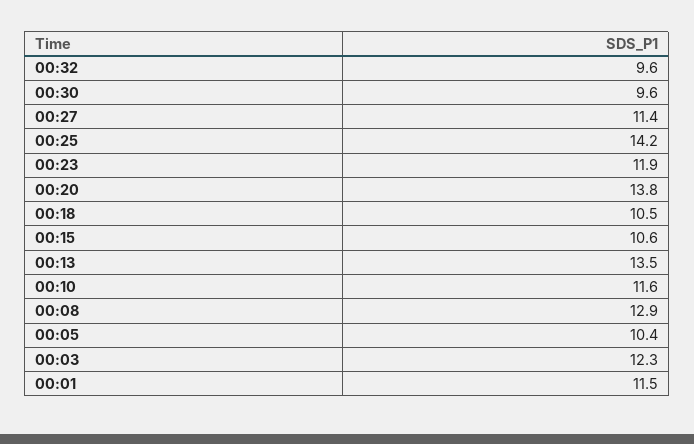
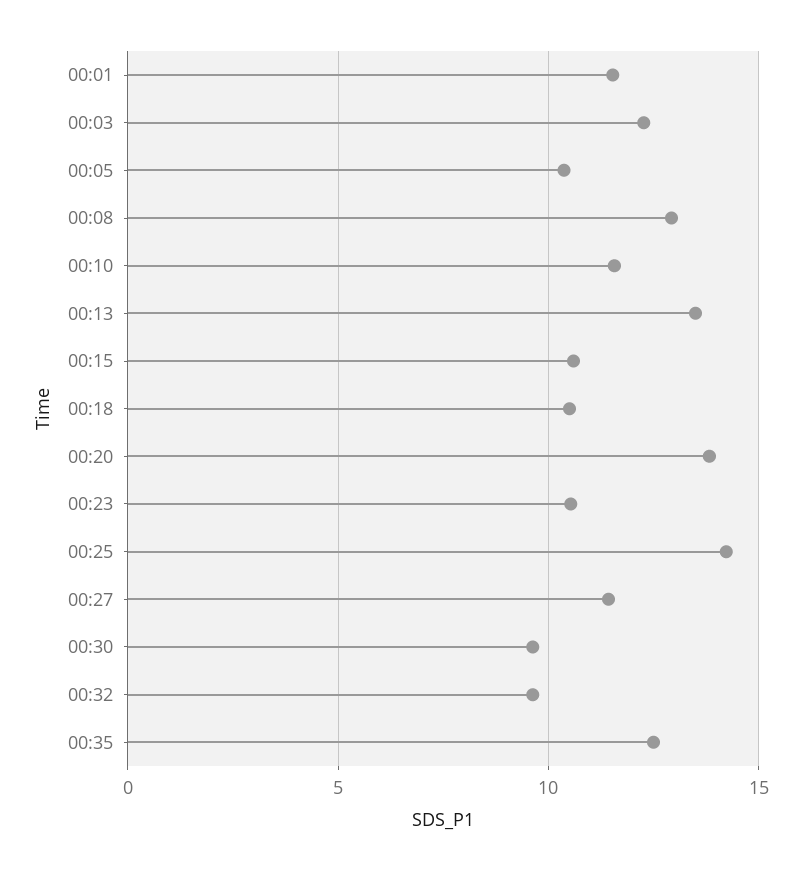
00:23: 11.9 -> 10.5
00:35: none -> 12.5

